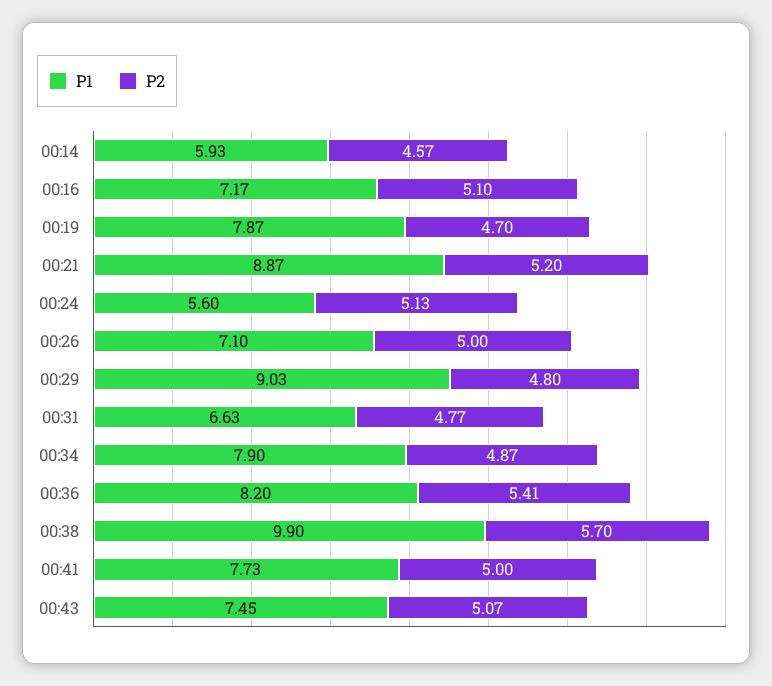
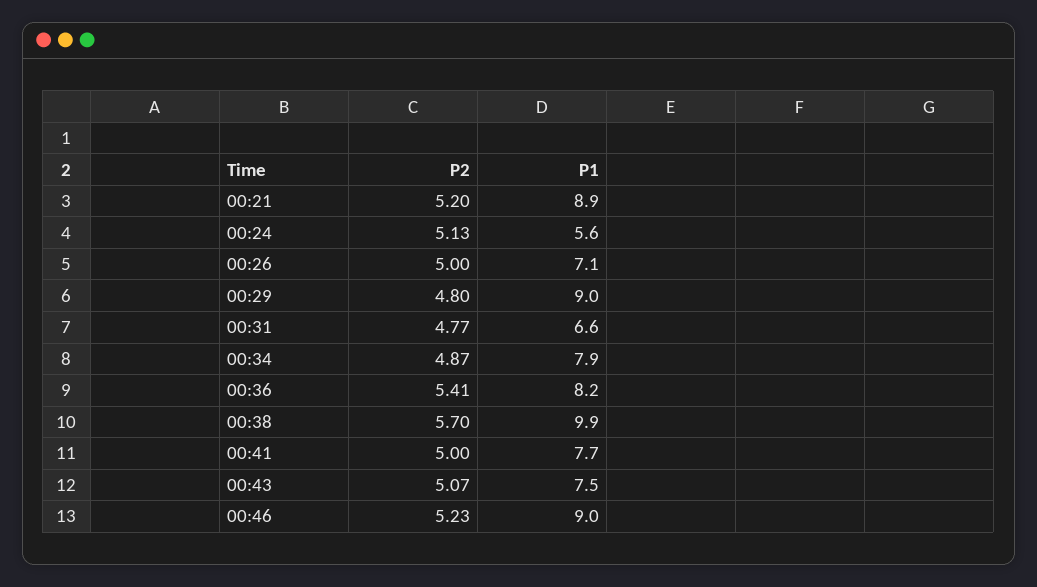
P1, 00:14: 5.93 -> none
P2, 00:14: 4.57 -> none
P1, 00:16: 7.17 -> none
P2, 00:16: 5.1 -> none
P1, 00:19: 7.87 -> none
P2, 00:19: 4.7 -> none
P2, 00:46: none -> 5.23
P1, 00:46: none -> 9

